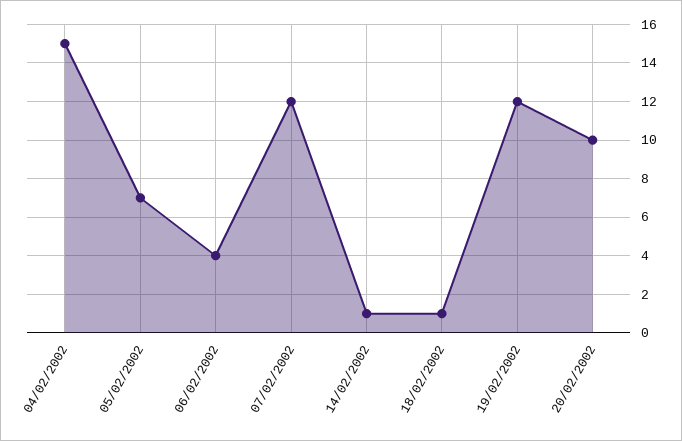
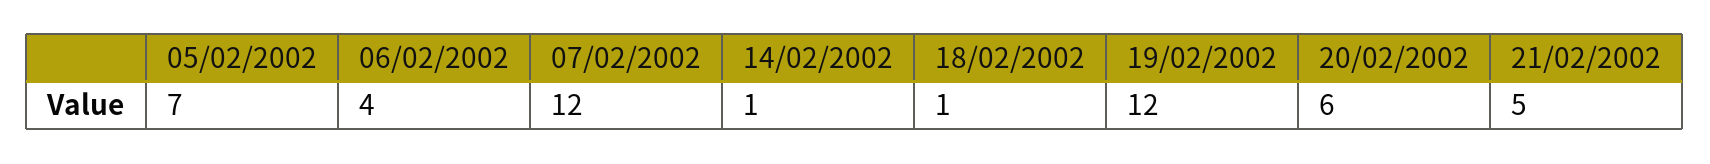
04/02/2002: 15 -> none
20/02/2002: 10 -> 6
21/02/2002: none -> 5

